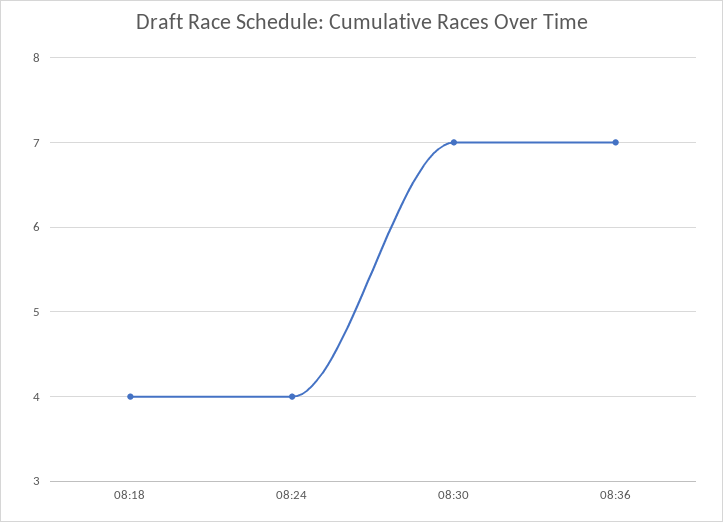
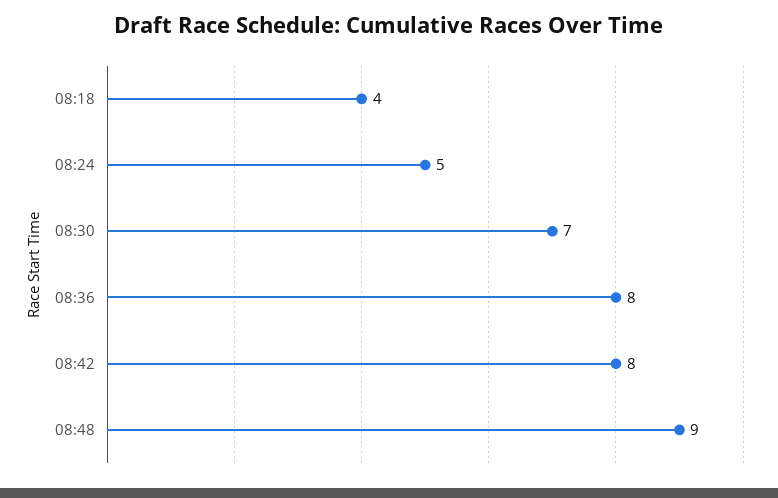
08:24: 4 -> 5
08:36: 7 -> 8
08:42: none -> 8
08:48: none -> 9

